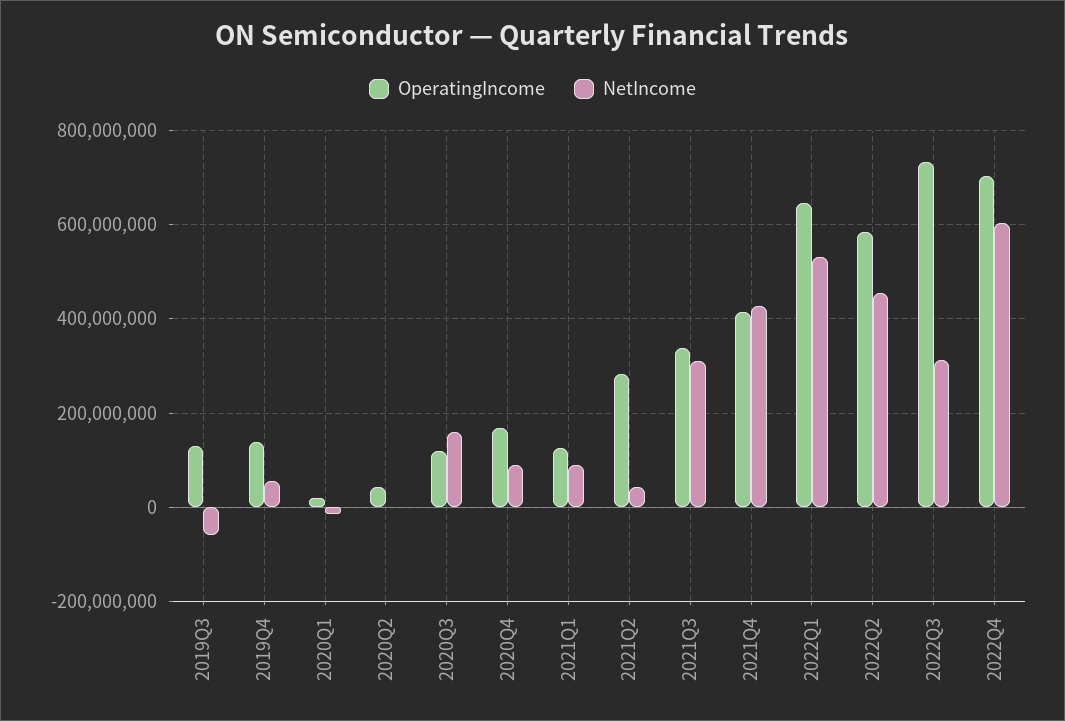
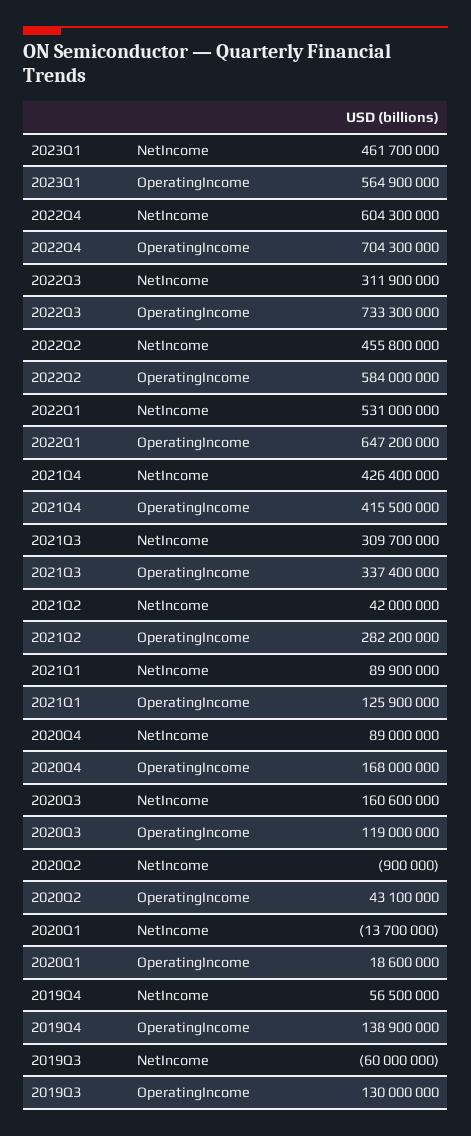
NetIncome, 2023Q1: none -> 461700000
OperatingIncome, 2023Q1: none -> 564900000

